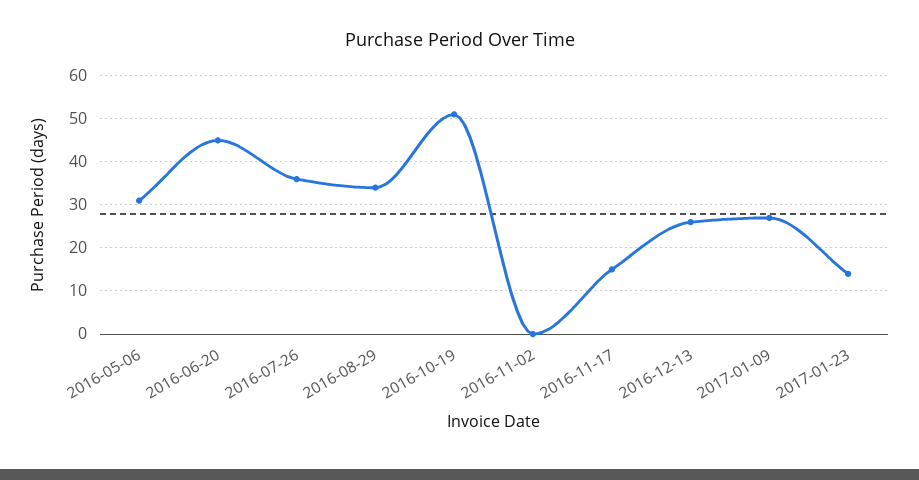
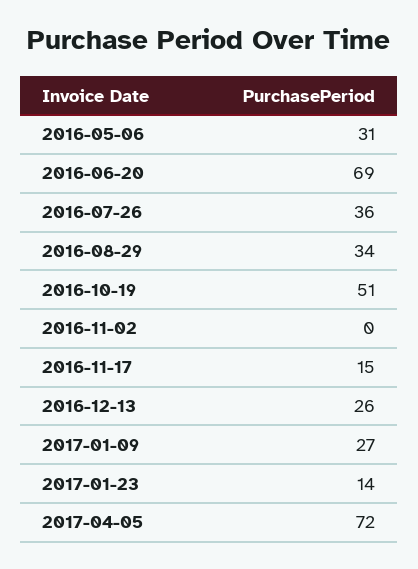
2016-06-20: 45 -> 69
2017-04-05: none -> 72

